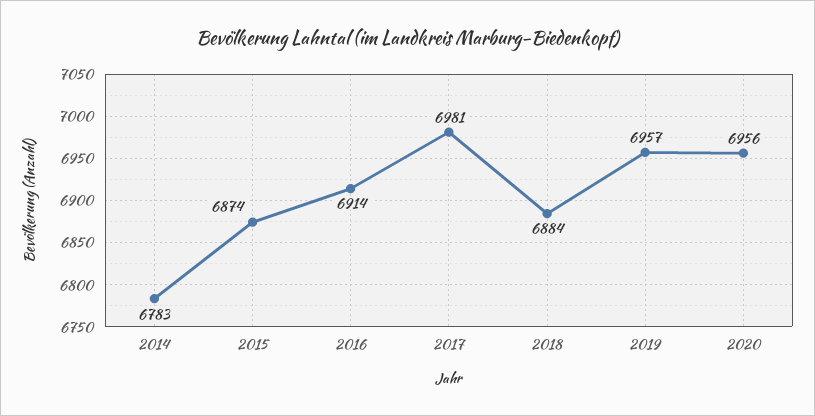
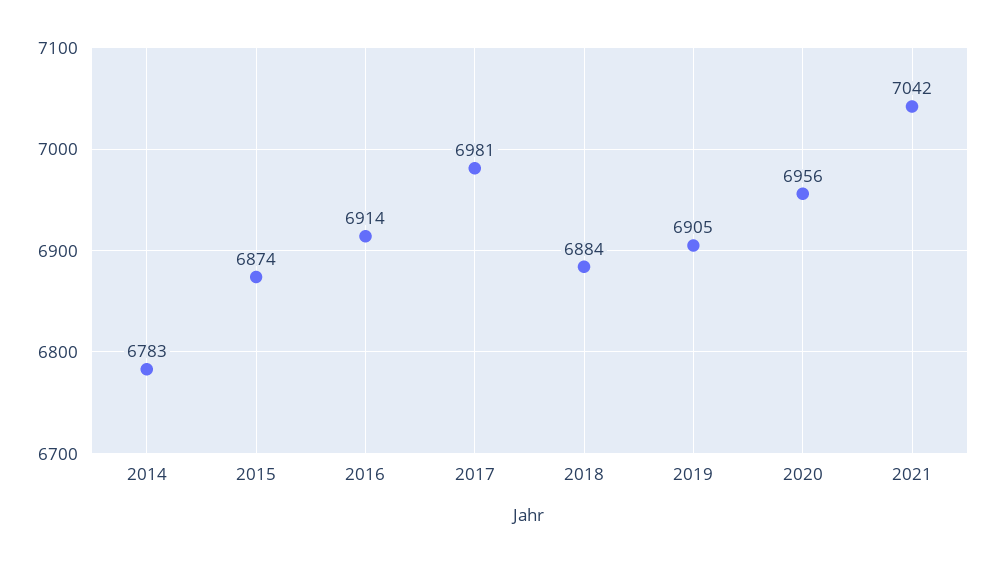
2019: 6957 -> 6905
2021: none -> 7042

